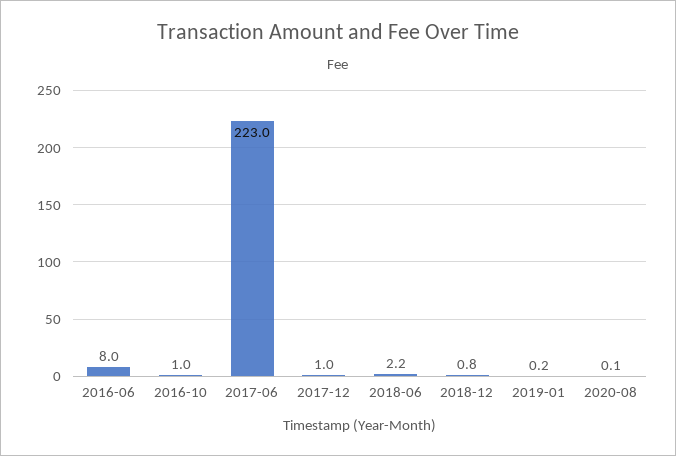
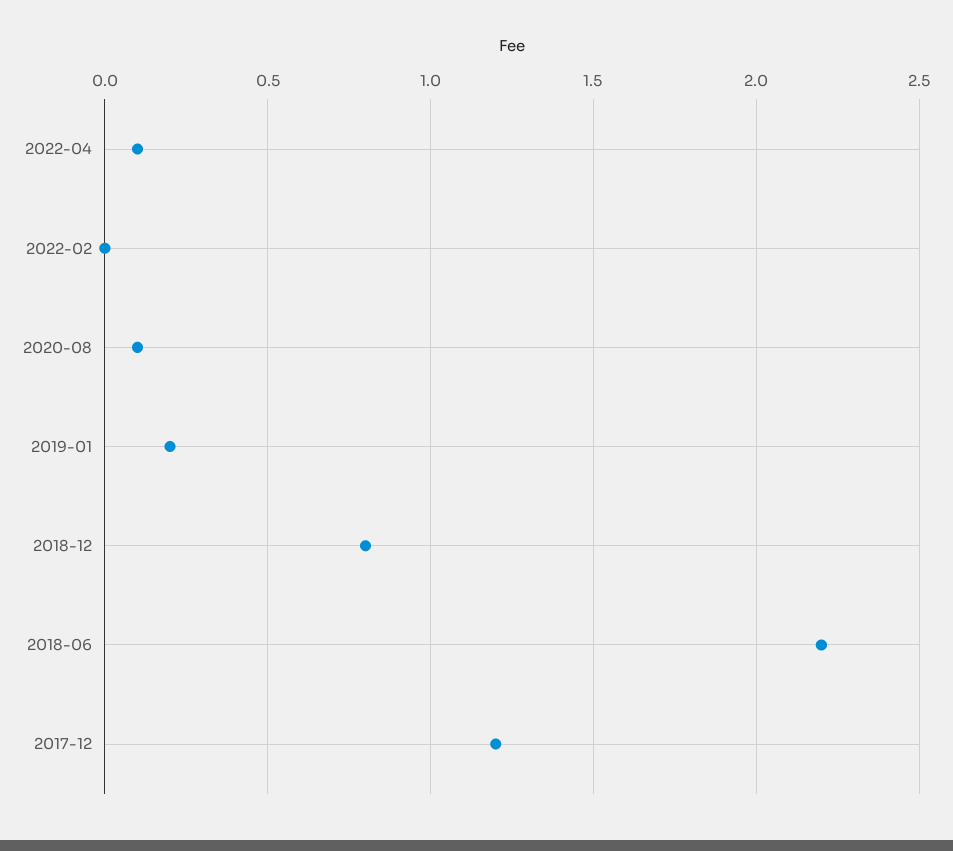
2016-06: 8 -> none
2016-10: 1 -> none
2017-06: 223 -> none
2017-12: 1 -> 1.2
2022-04: none -> 0.1
2022-02: none -> 0

